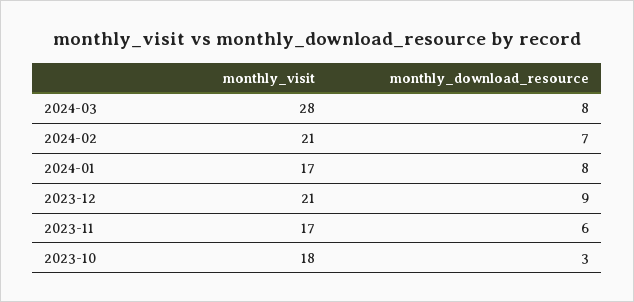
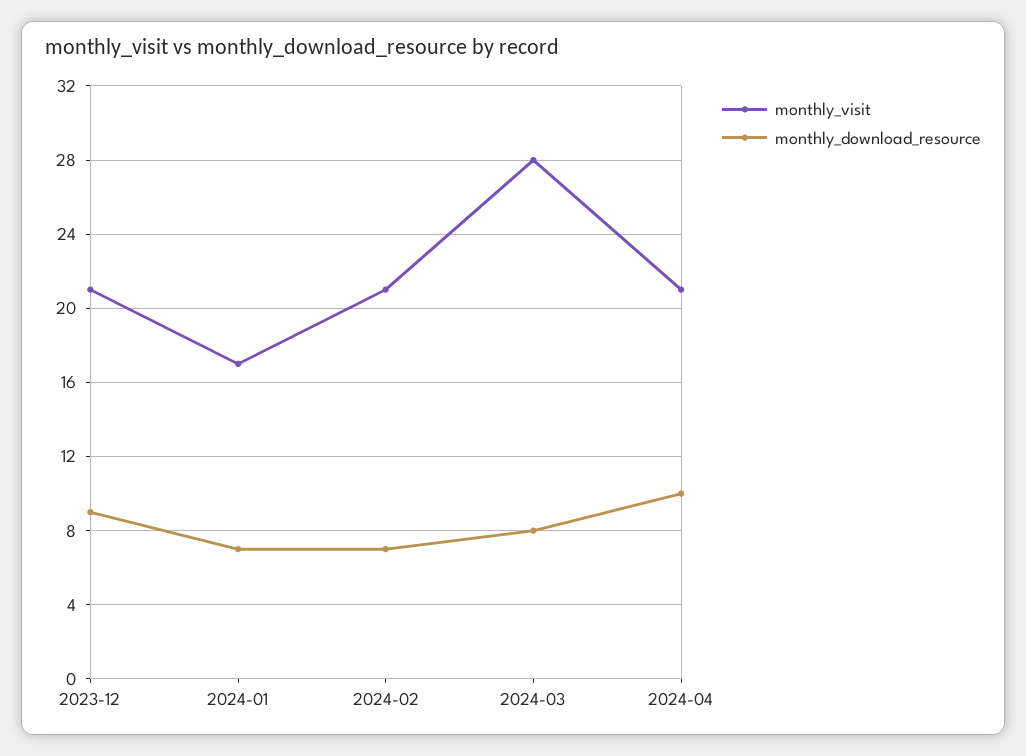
monthly_download_resource, 2024-01: 8 -> 7
monthly_visit, 2023-11: 17 -> none
monthly_download_resource, 2023-11: 6 -> none
monthly_visit, 2023-10: 18 -> none
monthly_download_resource, 2023-10: 3 -> none
monthly_visit, 2024-04: none -> 21
monthly_download_resource, 2024-04: none -> 10

